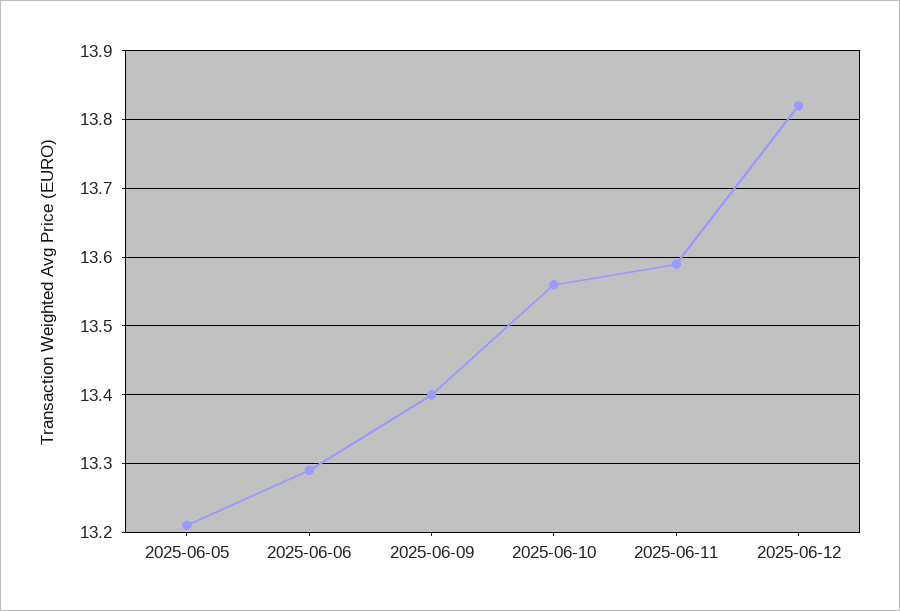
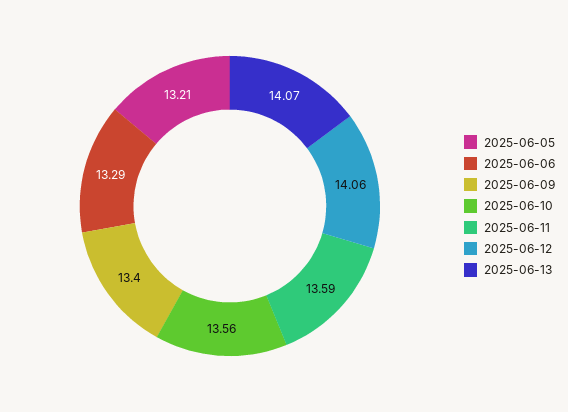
2025-06-12: 13.82 -> 14.06
2025-06-13: none -> 14.07

